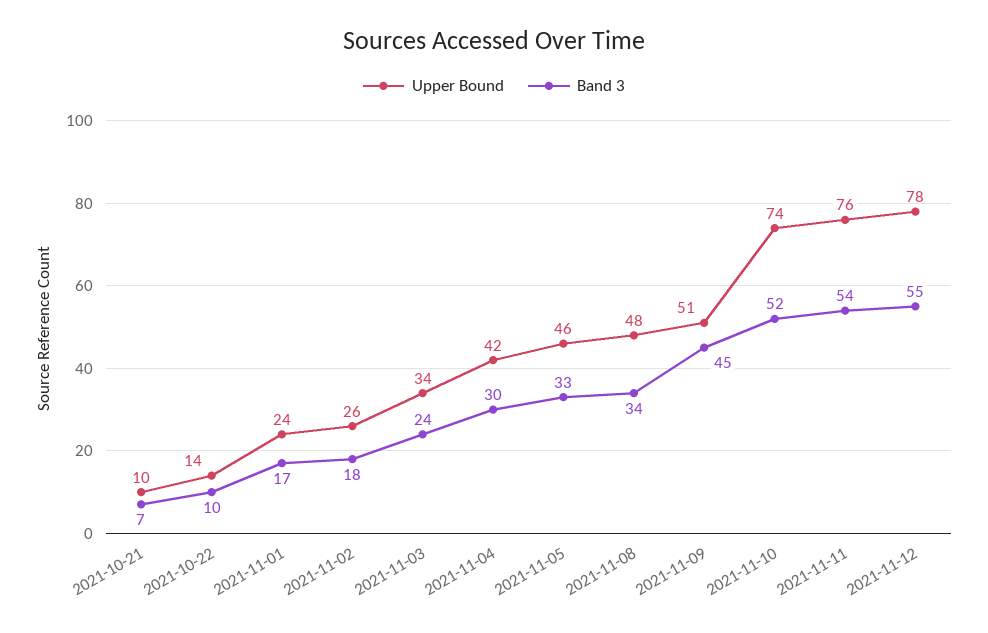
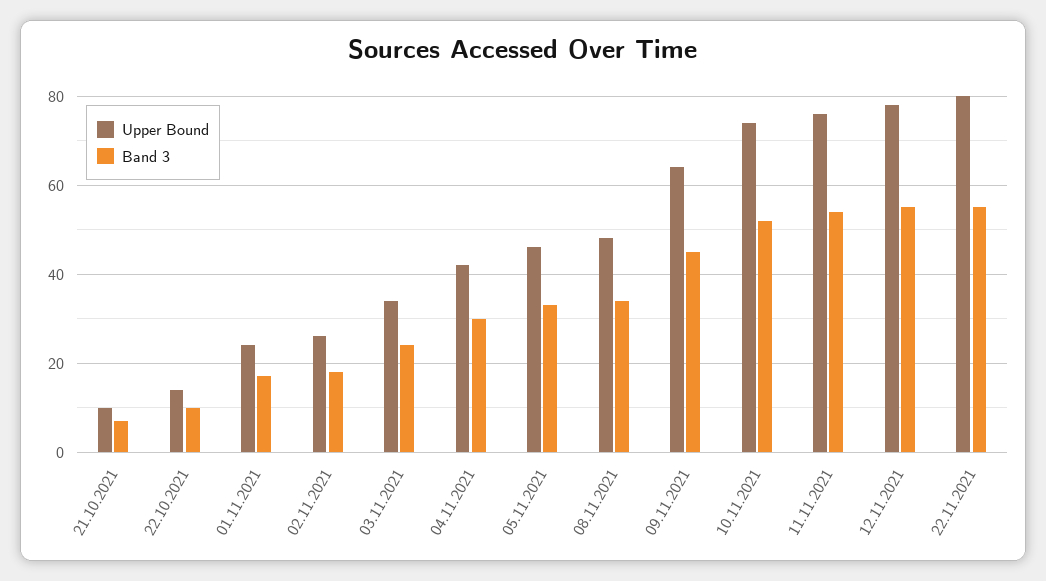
Upper Bound, 2021-11-09: 51 -> 65
Upper Bound, 22.11.2021: none -> 80
Band 3, 22.11.2021: none -> 55

